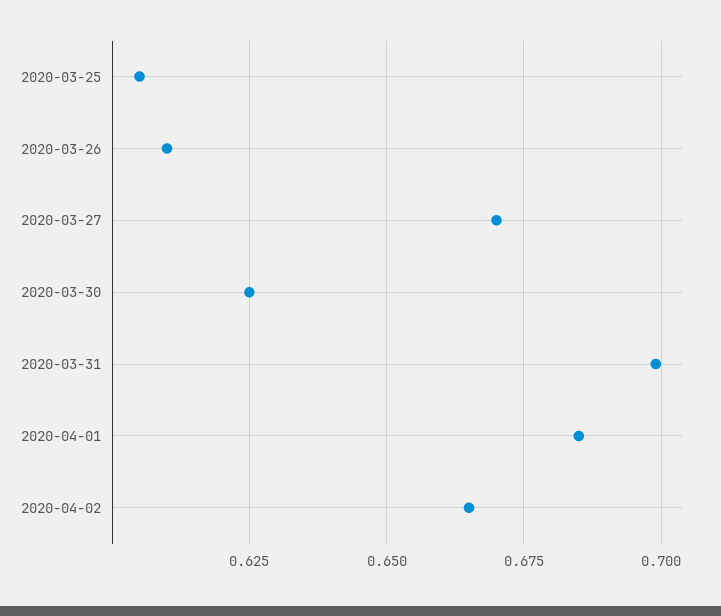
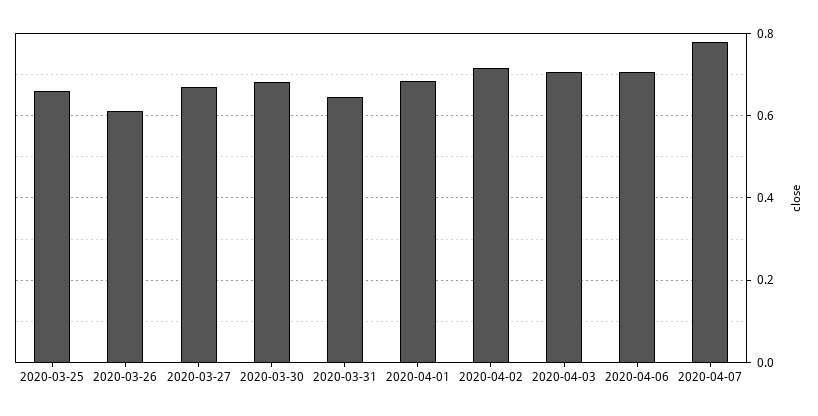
2020-03-25: 0.605 -> 0.66
2020-03-30: 0.625 -> 0.68
2020-03-31: 0.7 -> 0.64
2020-04-02: 0.665 -> 0.72
2020-04-03: none -> 0.7
2020-04-06: none -> 0.7
2020-04-07: none -> 0.78

